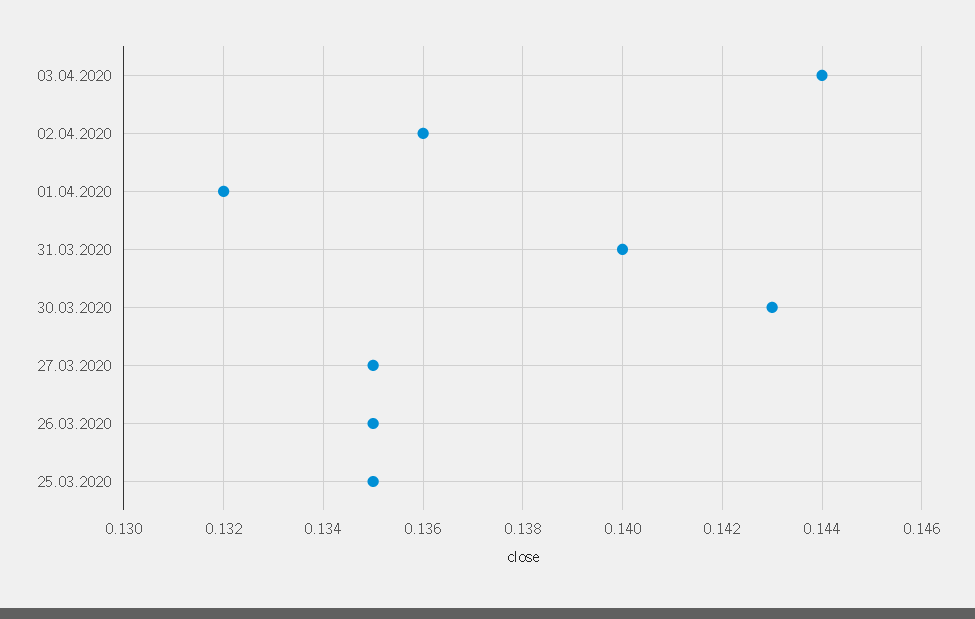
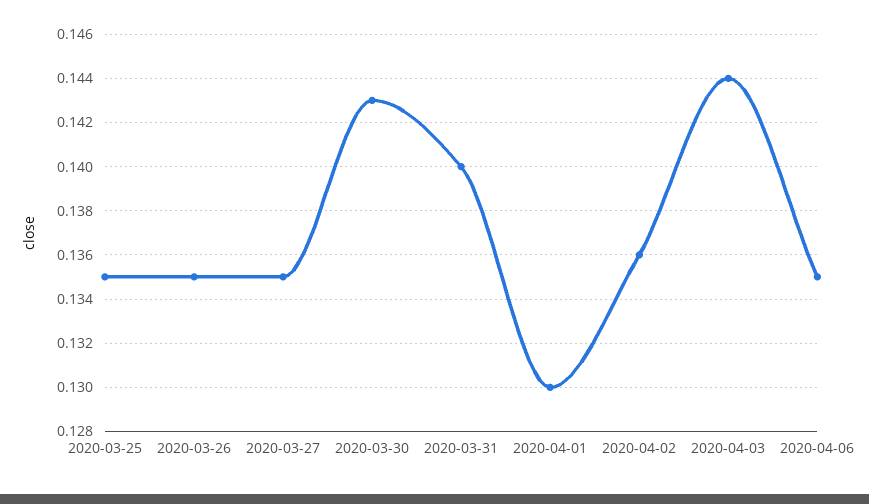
01.04.2020: 0.132 -> 0.13
2020-04-06: none -> 0.135

